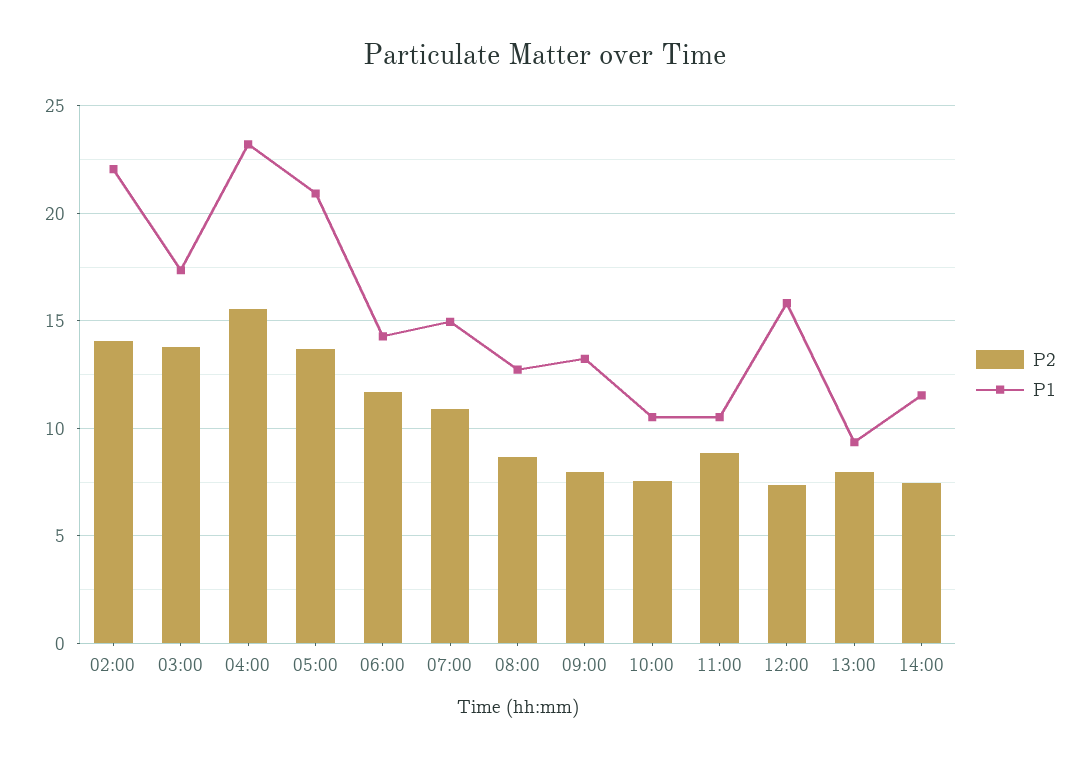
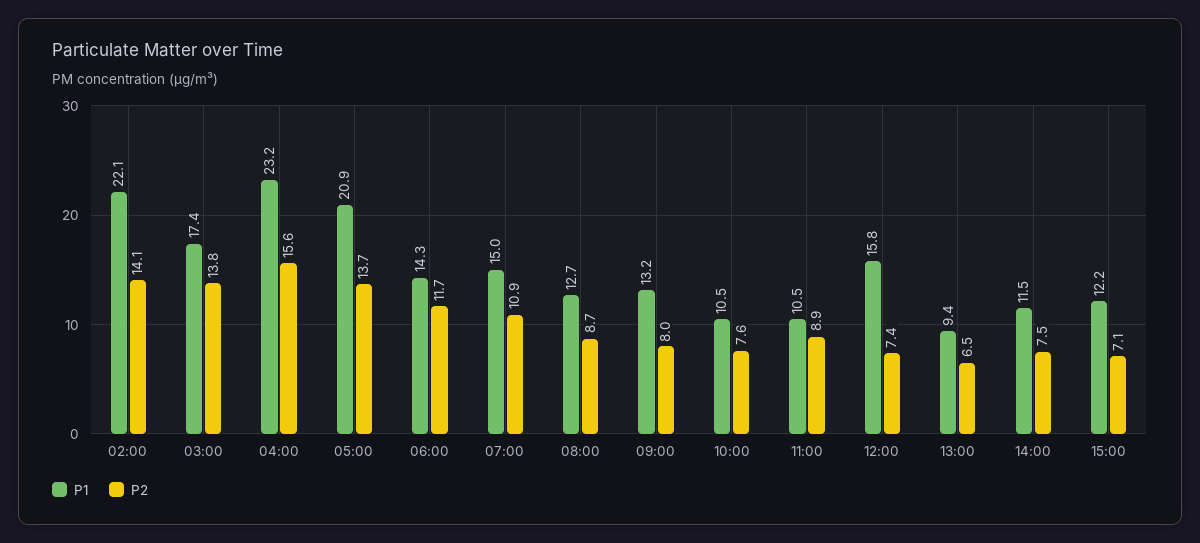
P2, 13:00: 8 -> 6.5
P1, 15:00: none -> 12.2
P2, 15:00: none -> 7.1

